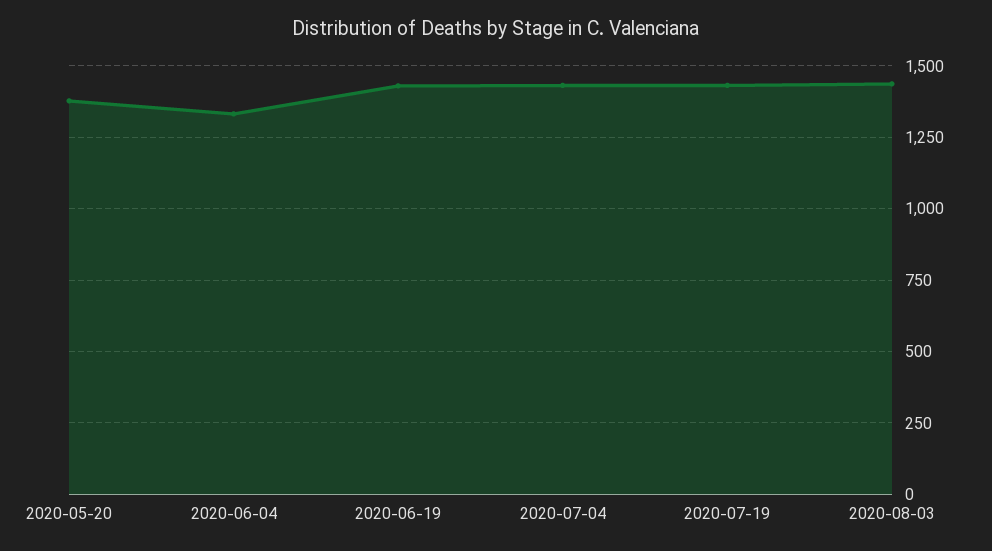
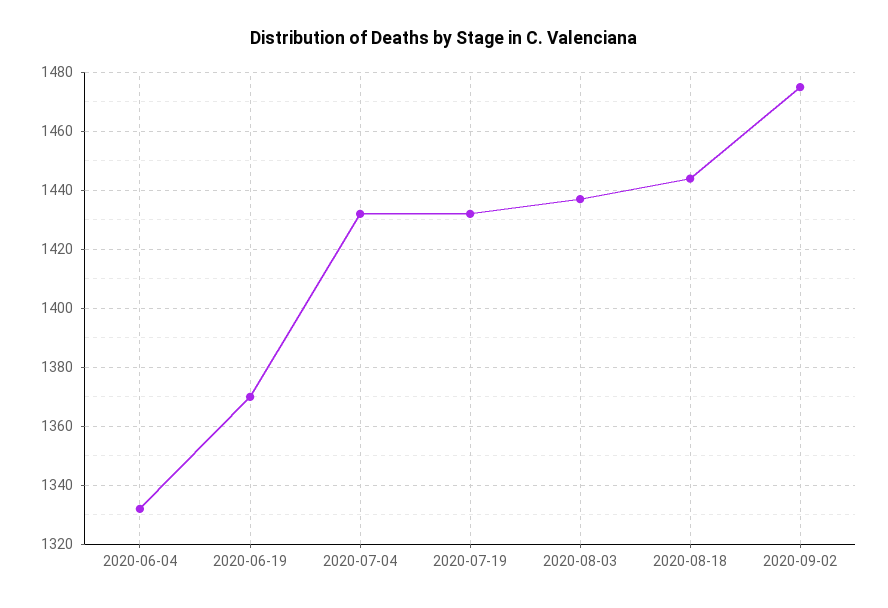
2020-05-20: 1375 -> none
2020-06-19: 1425 -> 1370
2020-08-18: none -> 1445
2020-09-02: none -> 1475

